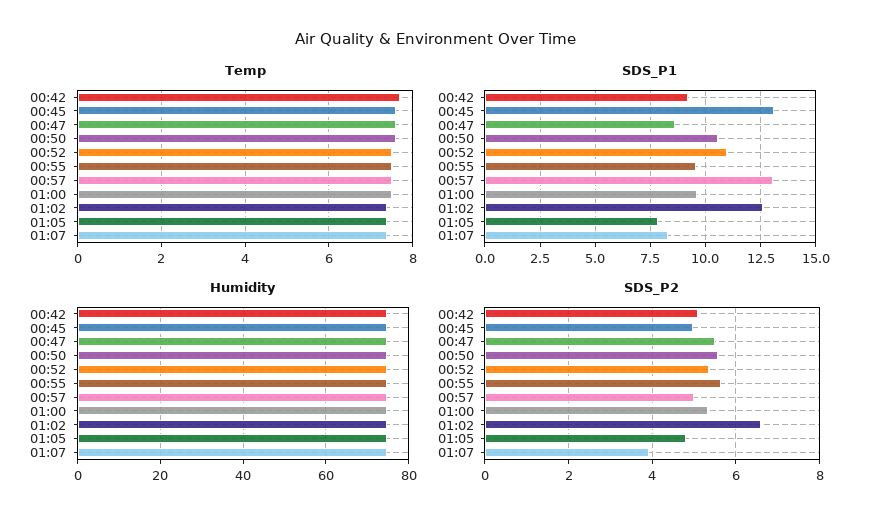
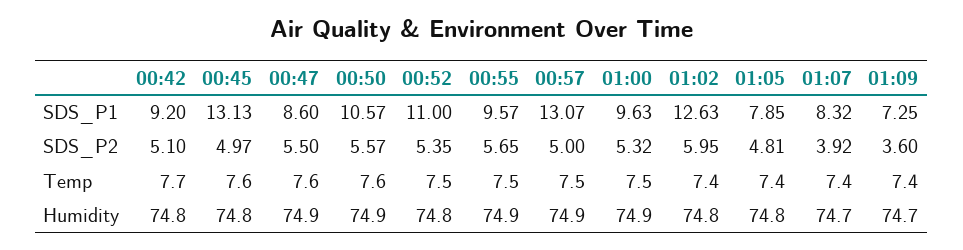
SDS_P2, 01:02: 6.6 -> 5.95
SDS_P1, 01:09: none -> 7.25
SDS_P2, 01:09: none -> 3.6
Temp, 01:09: none -> 7.4
Humidity, 01:09: none -> 74.7

